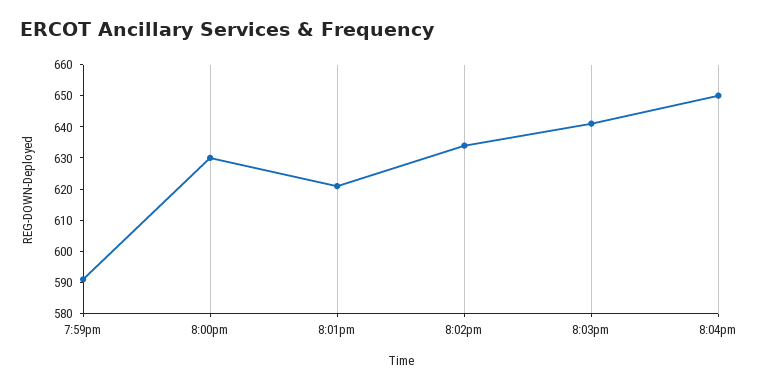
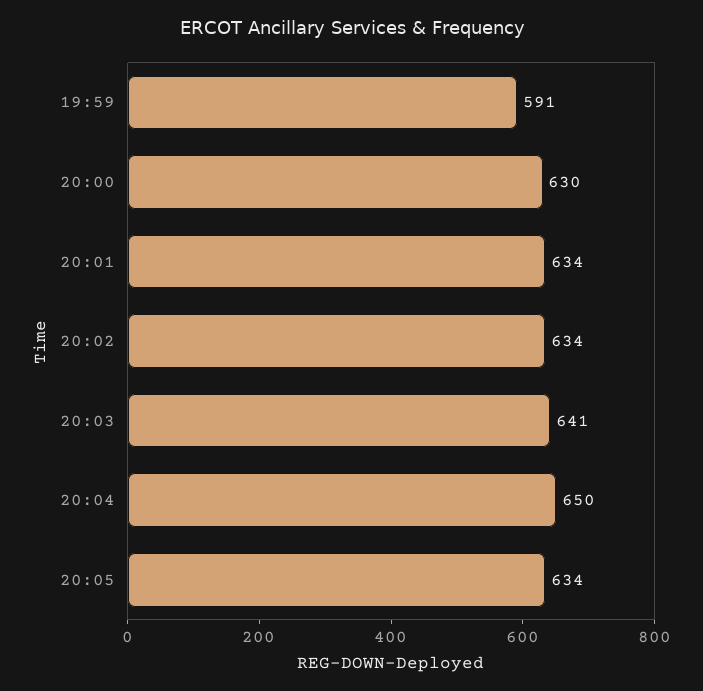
8:01pm: 620 -> 634
20:05: none -> 634

